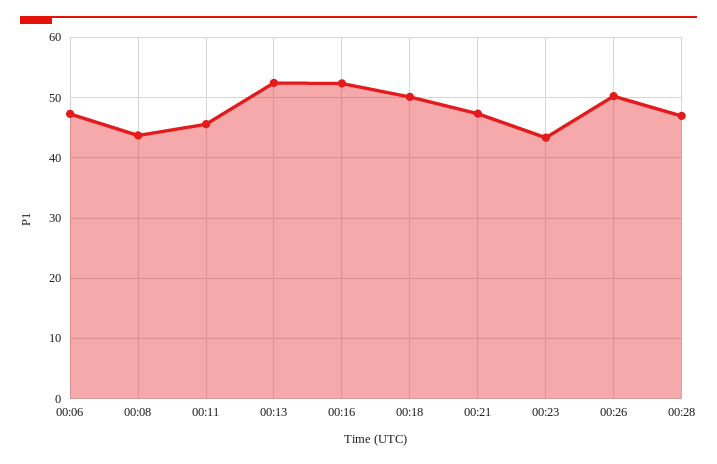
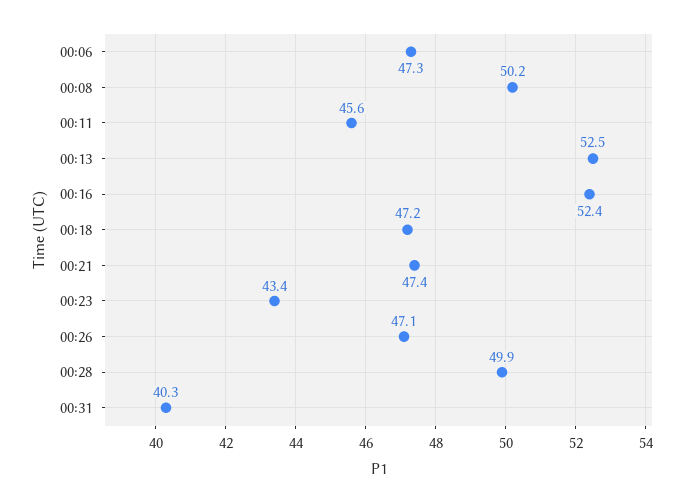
00:08: 44 -> 50.2
00:18: 50 -> 47.2
00:26: 50 -> 47.1
00:28: 47 -> 49.9
00:31: none -> 40.3

